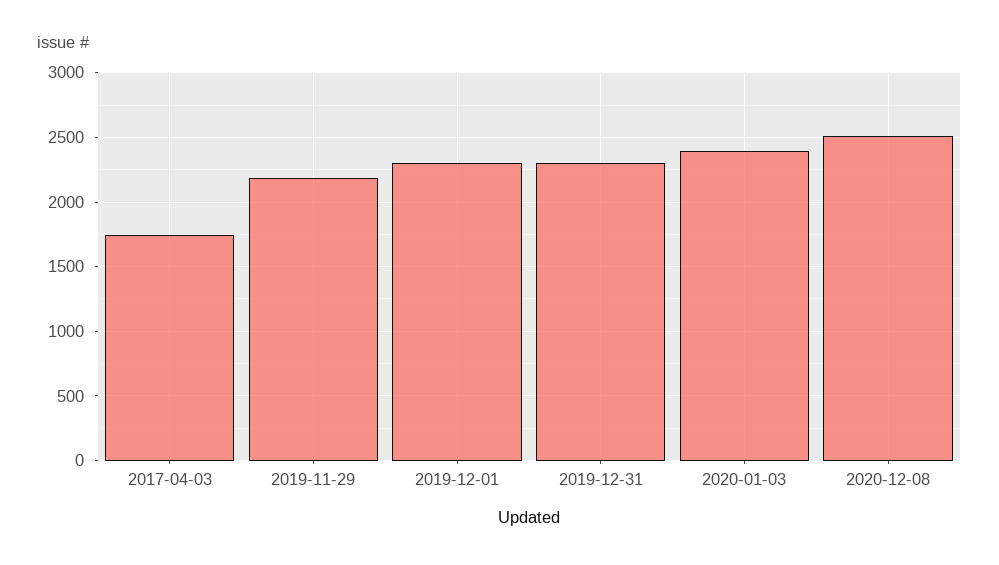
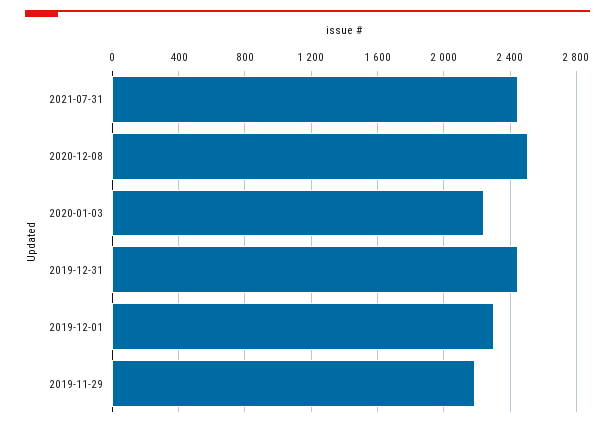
2017-04-03: 1750 -> none
2019-12-31: 2300 -> 2450
2020-01-03: 2400 -> 2250
2021-07-31: none -> 2450

